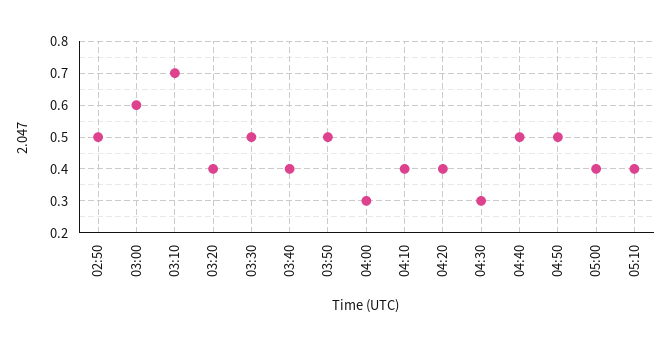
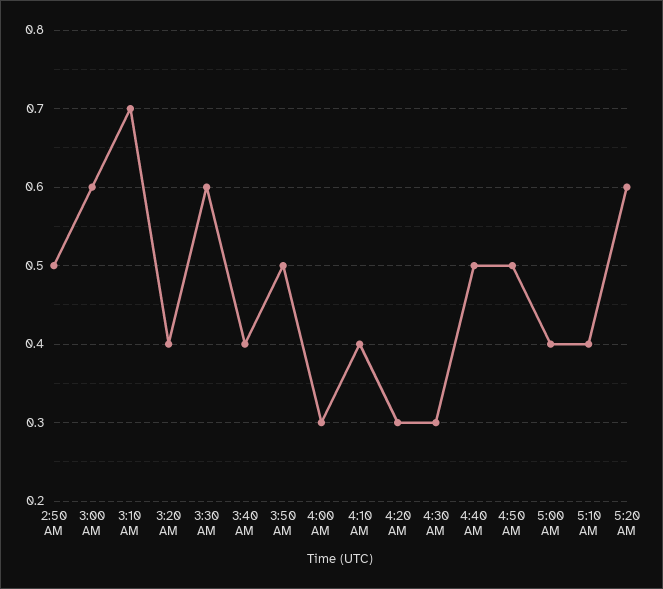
03:30: 0.5 -> 0.6
04:20: 0.4 -> 0.3
5:20 AM: none -> 0.6

